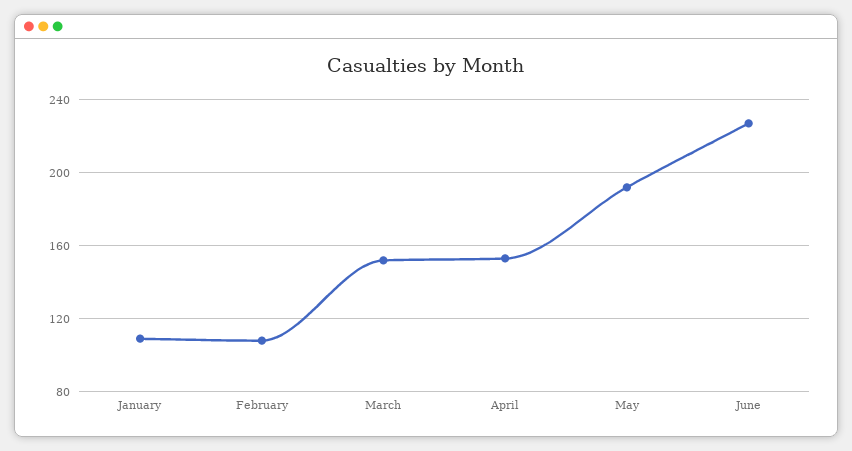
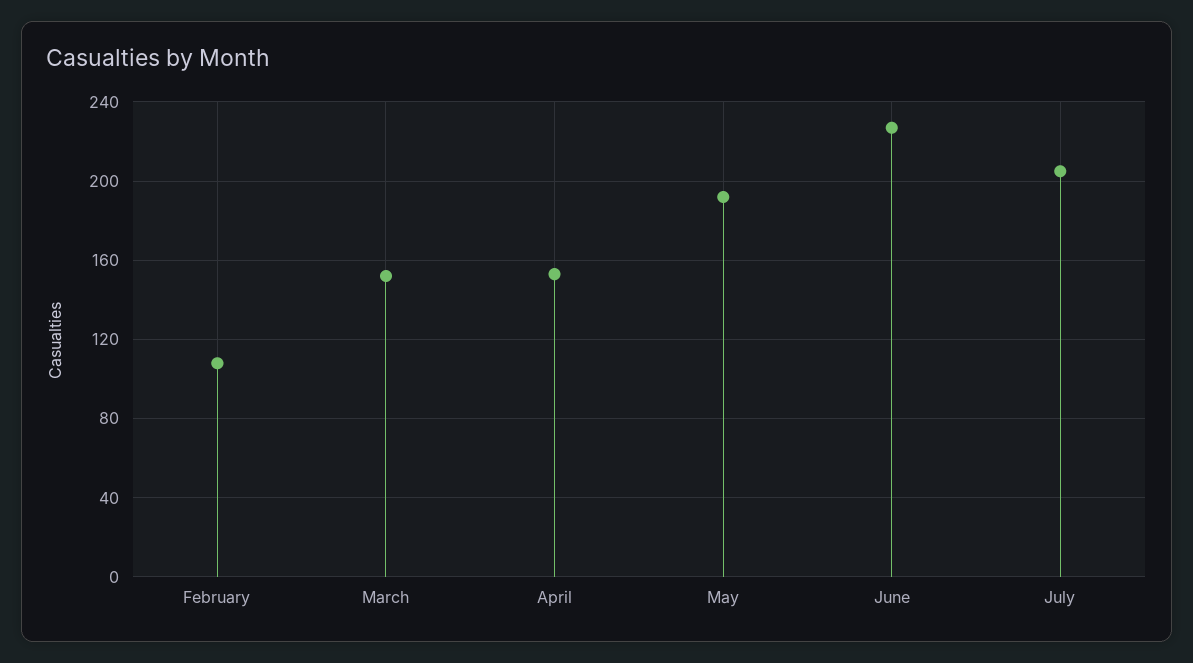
January: 110 -> none
July: none -> 205

